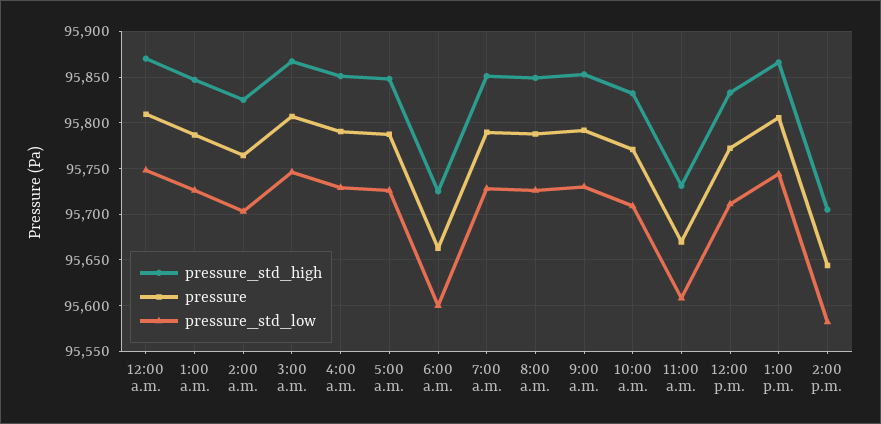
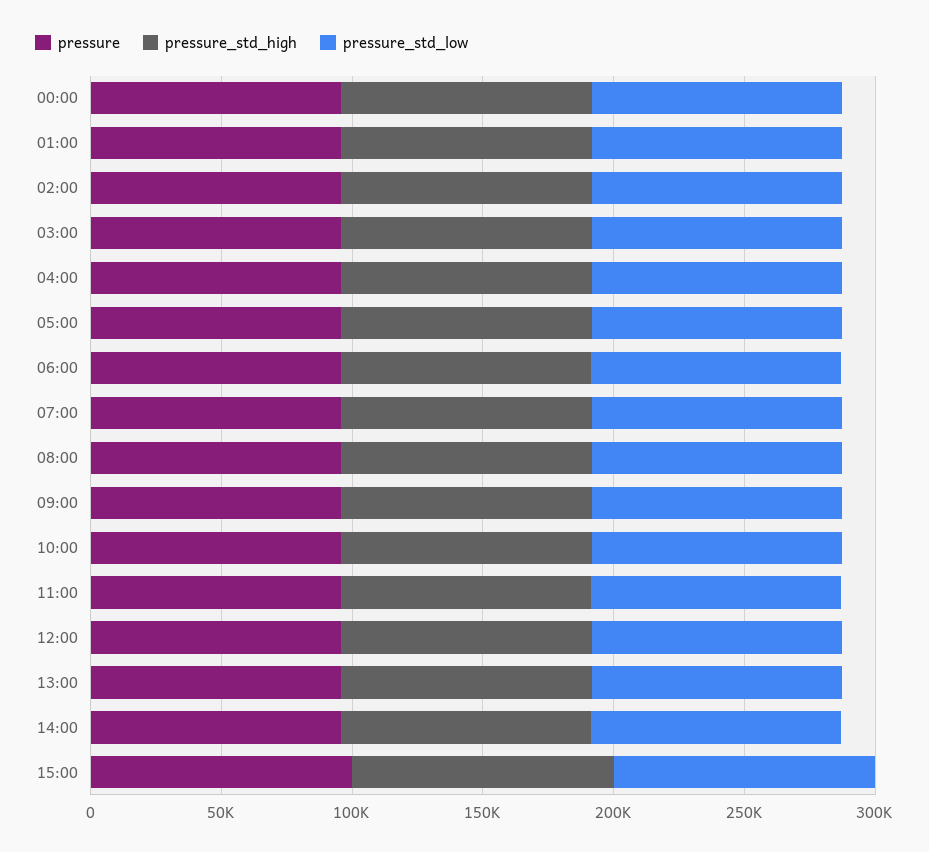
pressure, 15:00: none -> 100000
pressure_std_high, 15:00: none -> 100000
pressure_std_low, 15:00: none -> 100000

